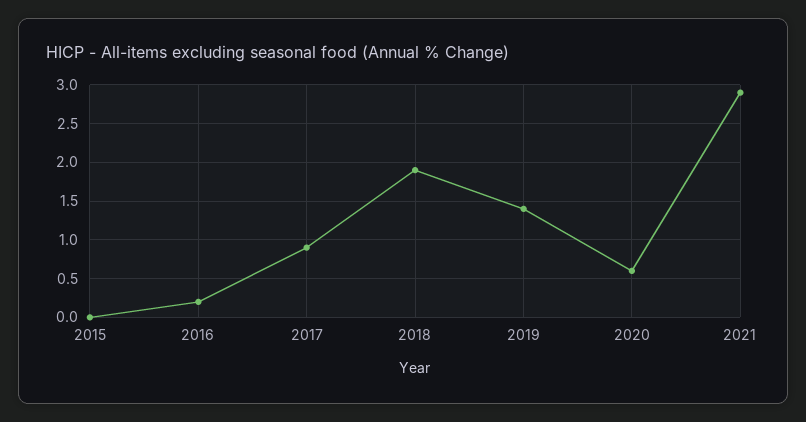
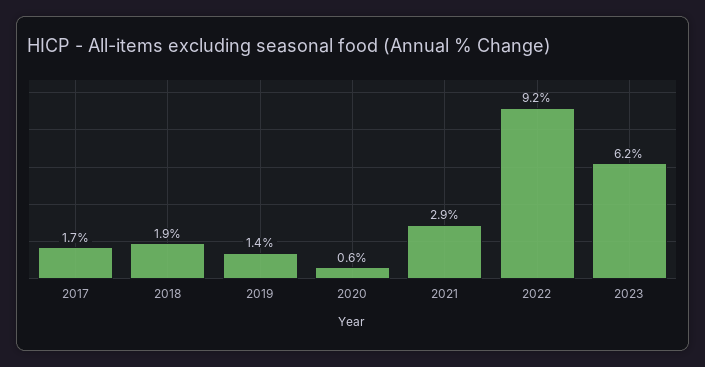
2015: 0 -> none
2016: 0.2 -> none
2017: 0.9 -> 1.7
2022: none -> 9.2
2023: none -> 6.2

